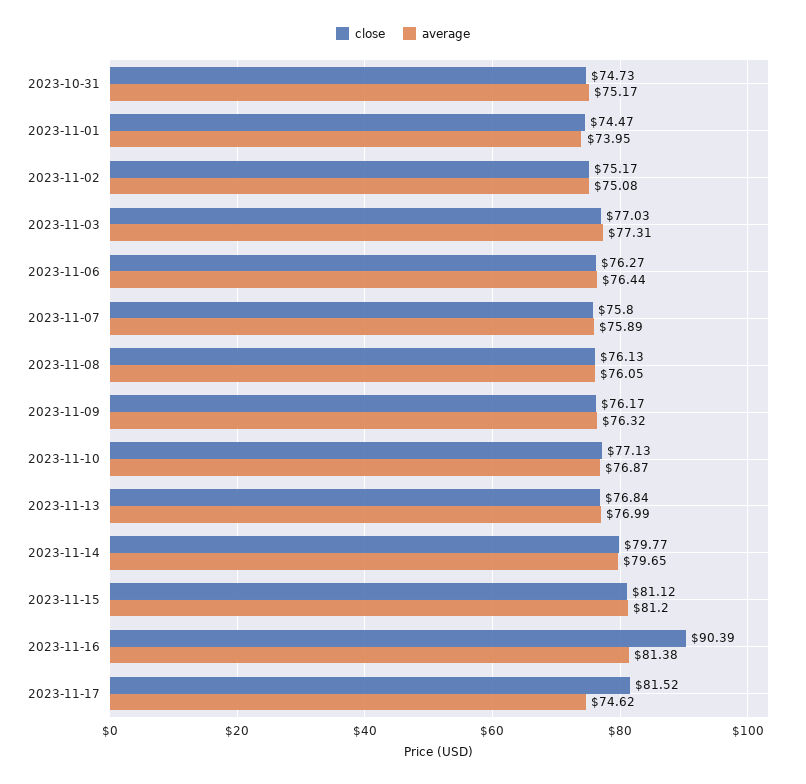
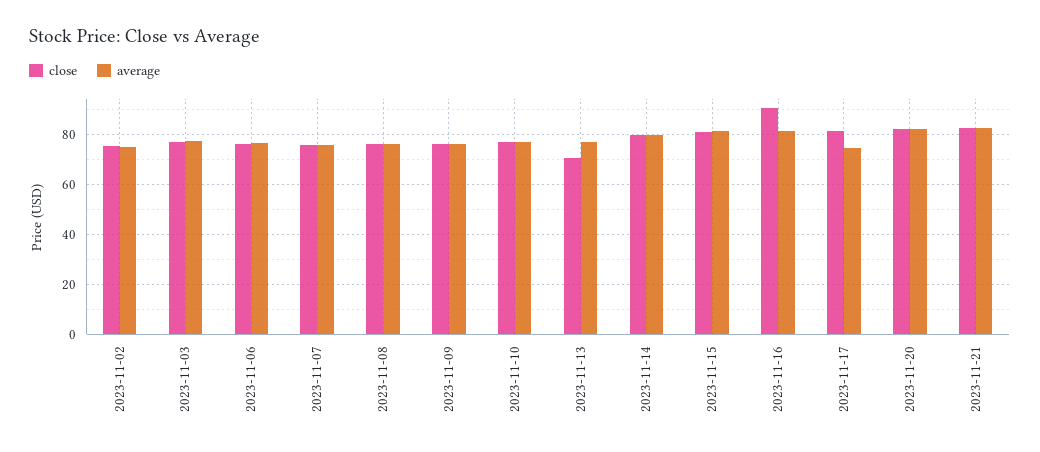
close, 2023-10-31: 74.73 -> none
average, 2023-10-31: 75.17 -> none
close, 2023-11-01: 74.47 -> none
average, 2023-11-01: 73.95 -> none
close, 2023-11-13: 76.84 -> 70
close, 2023-11-20: none -> 82.5
average, 2023-11-20: none -> 82.5
close, 2023-11-21: none -> 82.5
average, 2023-11-21: none -> 82.5

